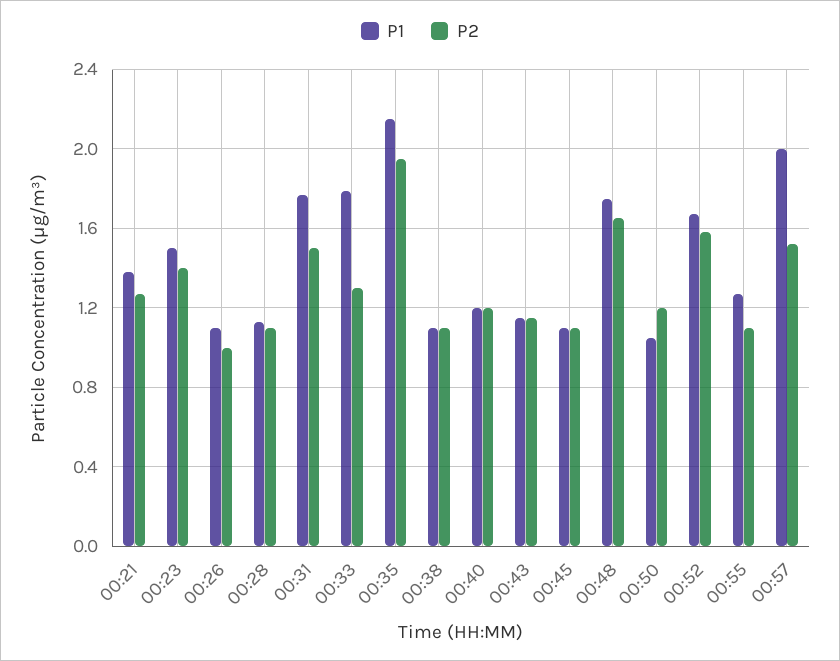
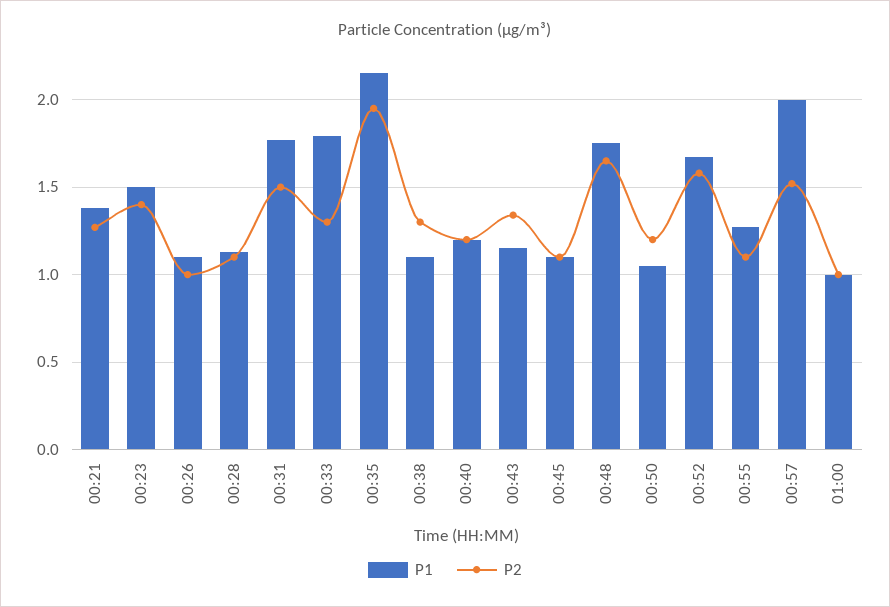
P2, 00:38: 1.1 -> 1.3
P2, 00:43: 1.15 -> 1.35
P1, 01:00: none -> 1
P2, 01:00: none -> 1

